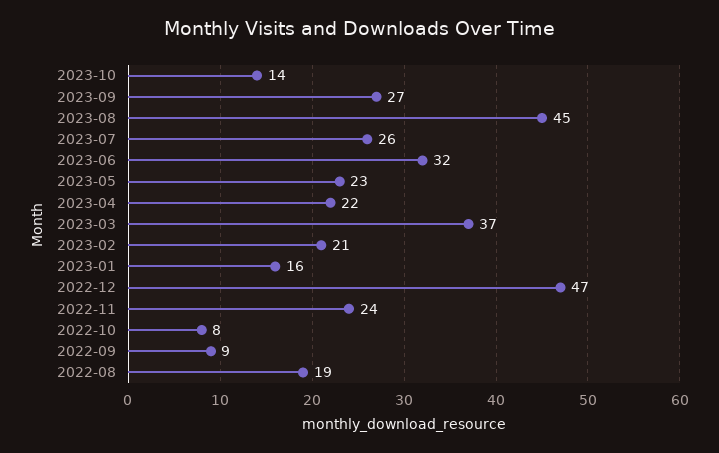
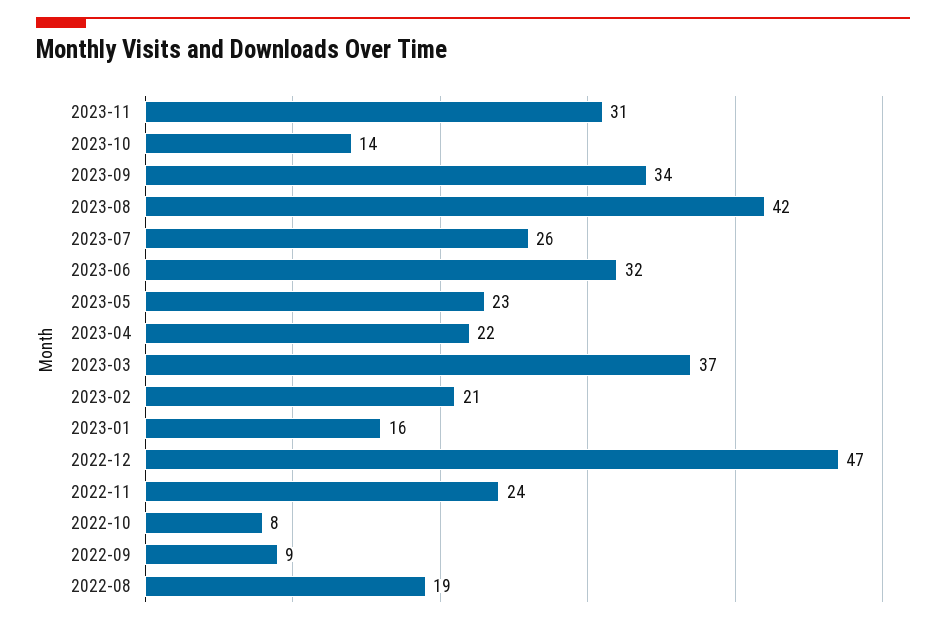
2023-09: 27 -> 34
2023-08: 45 -> 42
2023-11: none -> 31

